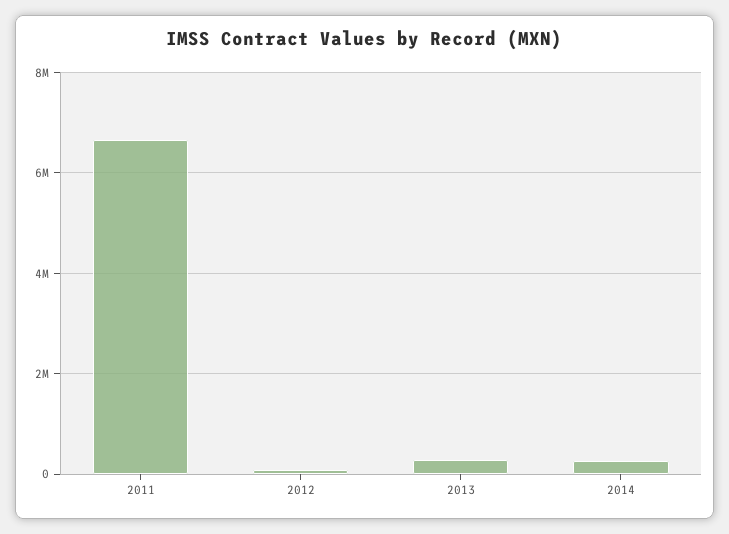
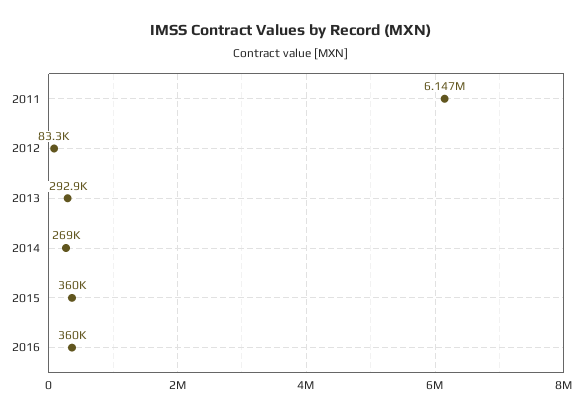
2011: 6600000 -> 6147000
2015: none -> 360000
2016: none -> 360000

